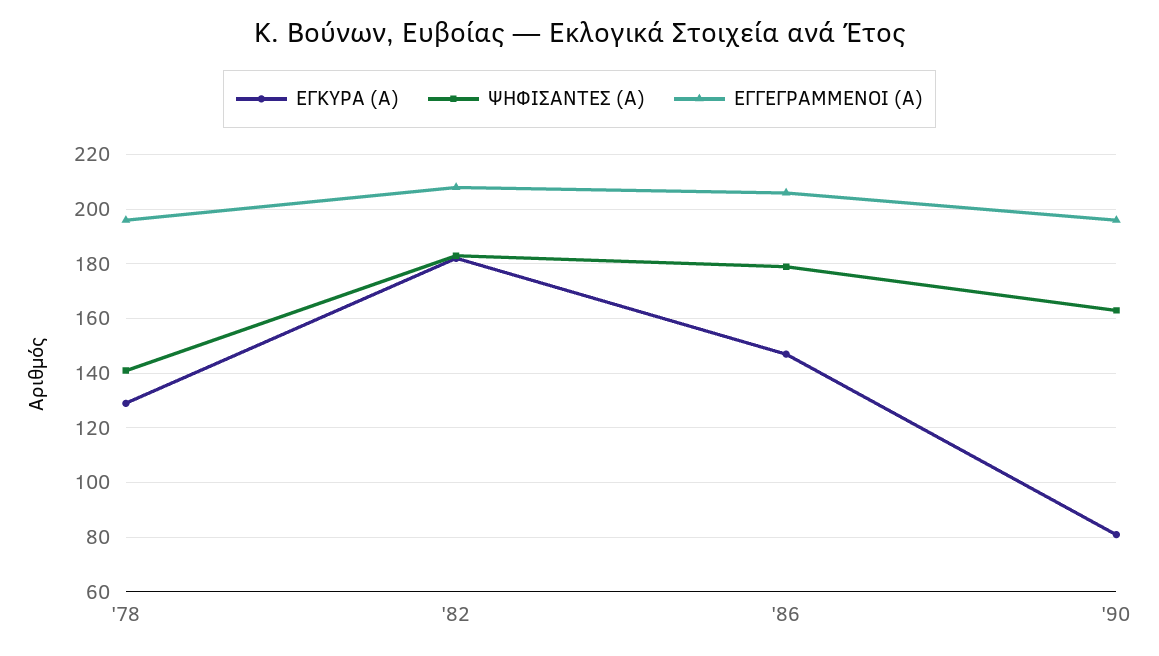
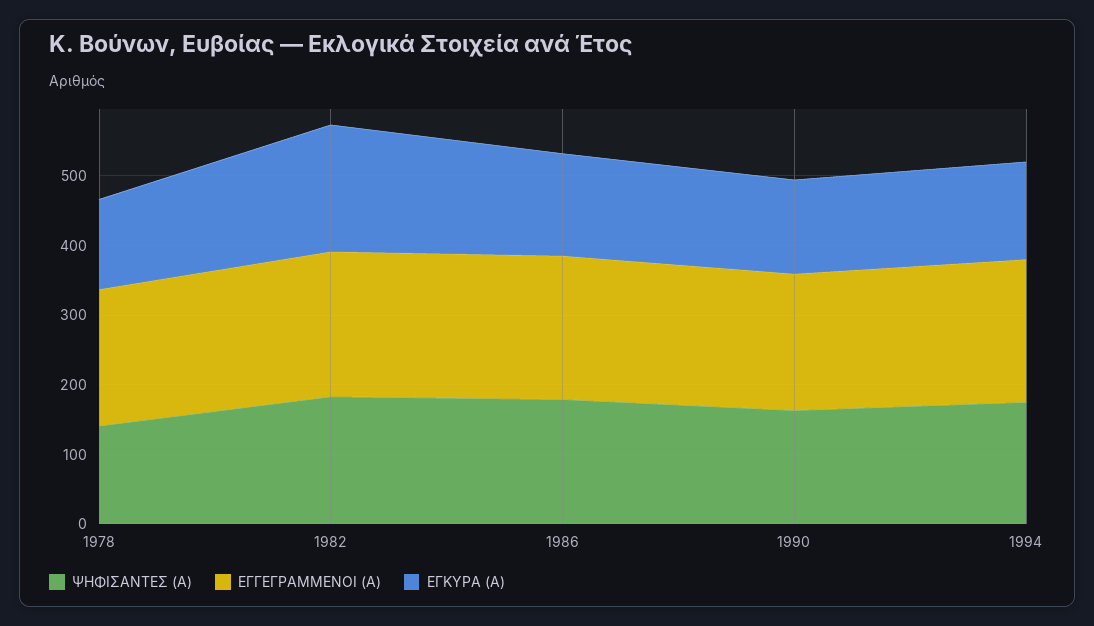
ΕΓΚΥΡΑ (Α), '90: 80 -> 140
ΨΗΦΙΣΑΝΤΕΣ (Α), 1994: none -> 180
ΕΓΓΕΓΡΑΜΜΕΝΟΙ (Α), 1994: none -> 200
ΕΓΚΥΡΑ (Α), 1994: none -> 140

